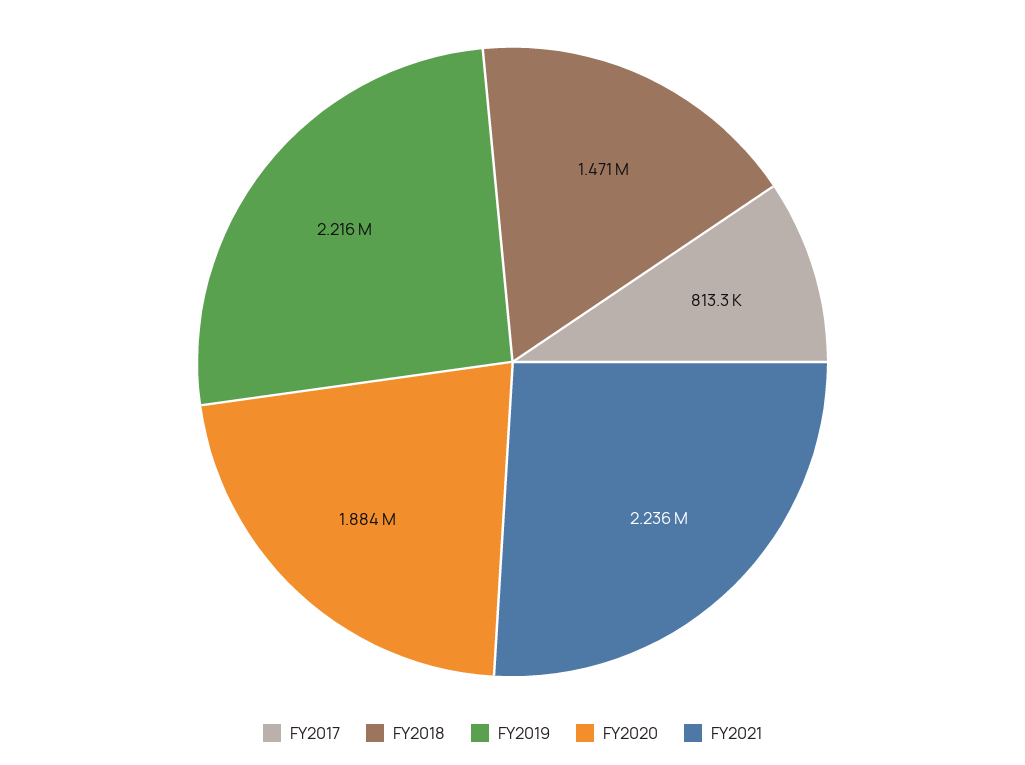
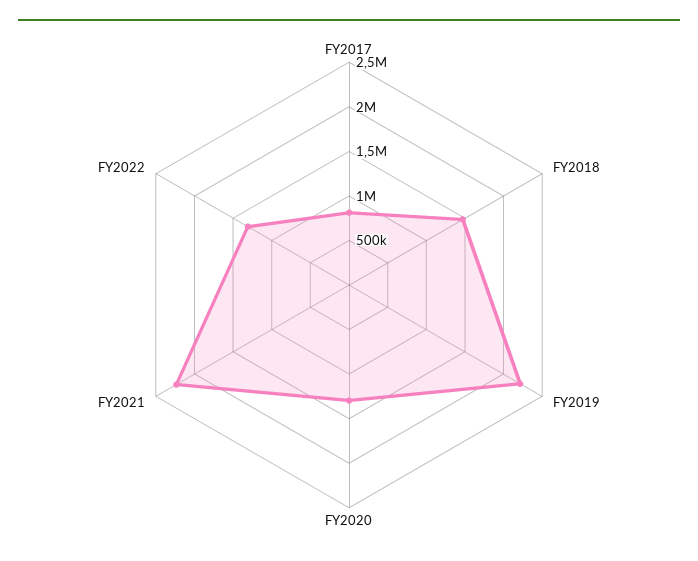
FY2020: 1884000 -> 1300000
FY2022: none -> 1300000

